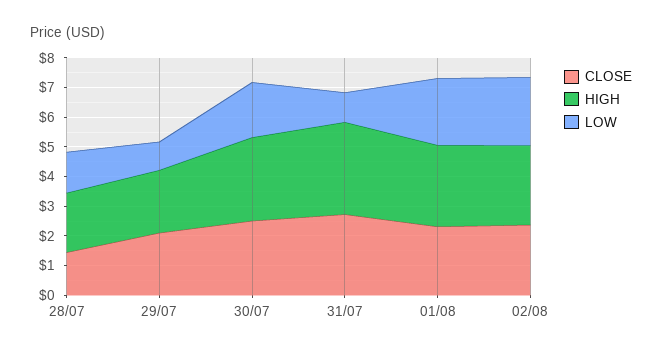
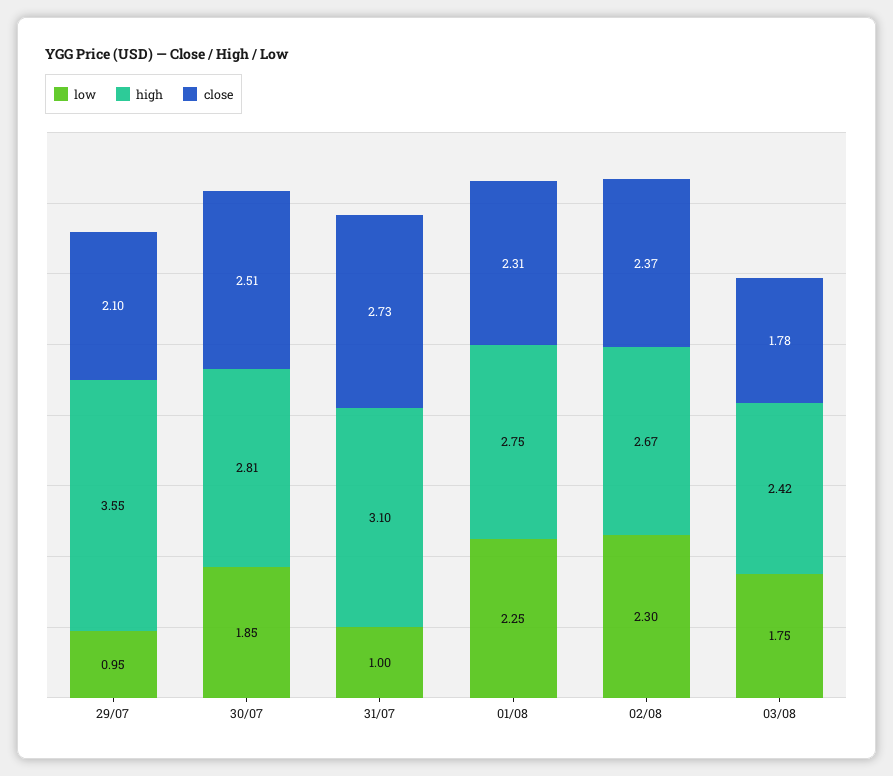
CLOSE, 28/07: 1.5 -> none
HIGH, 28/07: 2 -> none
LOW, 28/07: 1.5 -> none
HIGH, 29/07: 2 -> 3.55
LOW, 03/08: none -> 1.75
HIGH, 03/08: none -> 2.42
CLOSE, 03/08: none -> 1.78

